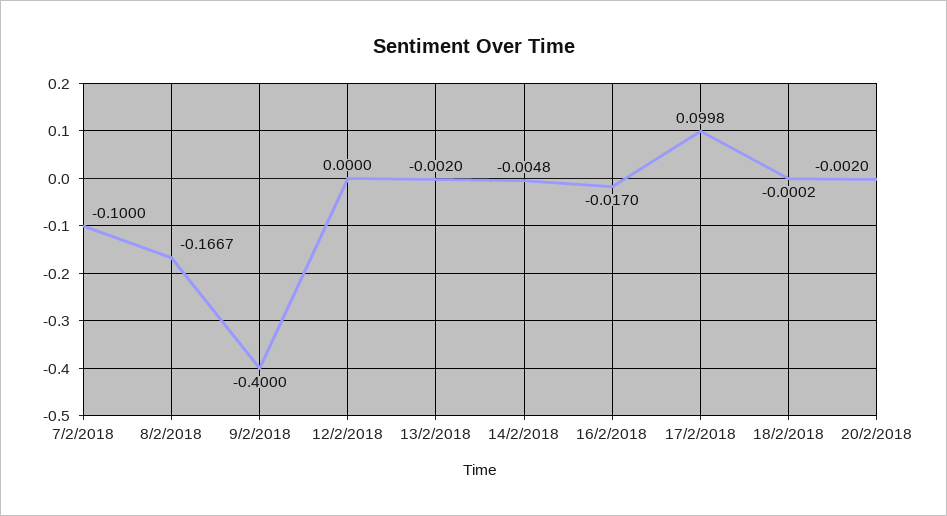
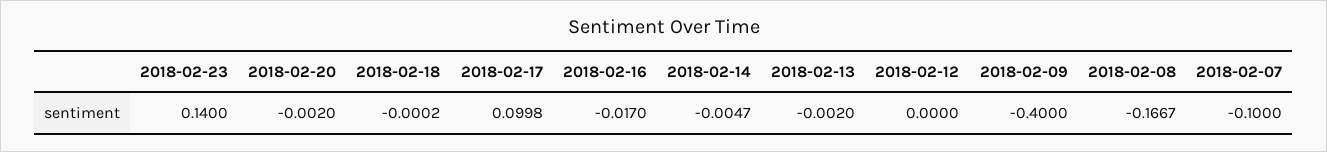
14/2/2018: -0.0048 -> -0.0047
2018-02-23: none -> 0.14

